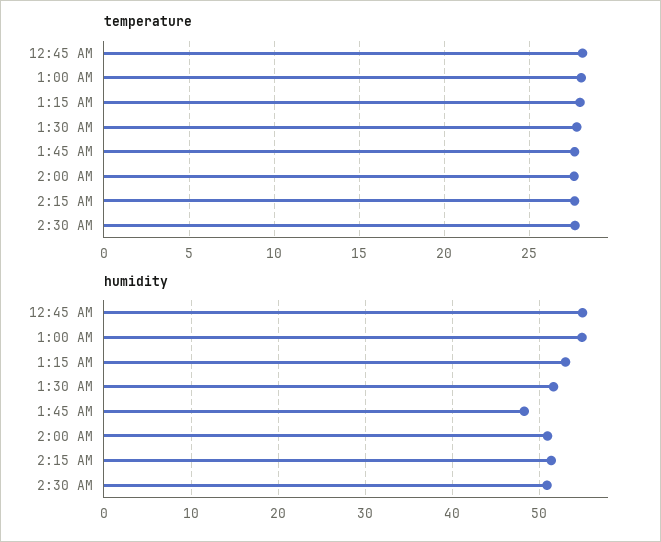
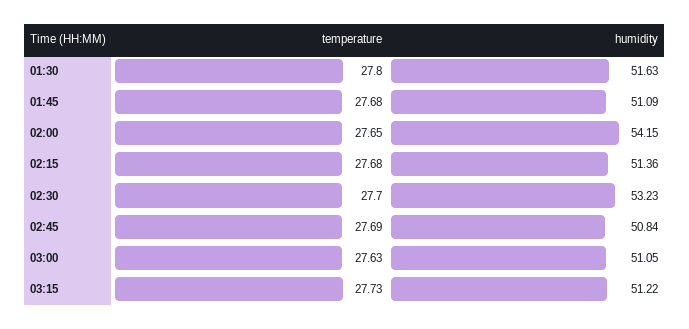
temperature, 12:45 AM: 28 -> none
temperature, 1:00 AM: 28 -> none
temperature, 1:15 AM: 28 -> none
humidity, 12:45 AM: 55 -> none
humidity, 1:00 AM: 55 -> none
humidity, 1:15 AM: 53 -> none
humidity, 1:45 AM: 48 -> 51.09
humidity, 2:00 AM: 51 -> 54.15
humidity, 2:30 AM: 51 -> 53.23
temperature, 02:45: none -> 27.69
humidity, 02:45: none -> 50.84
temperature, 03:00: none -> 27.63
humidity, 03:00: none -> 51.05
temperature, 03:15: none -> 27.73
humidity, 03:15: none -> 51.22

